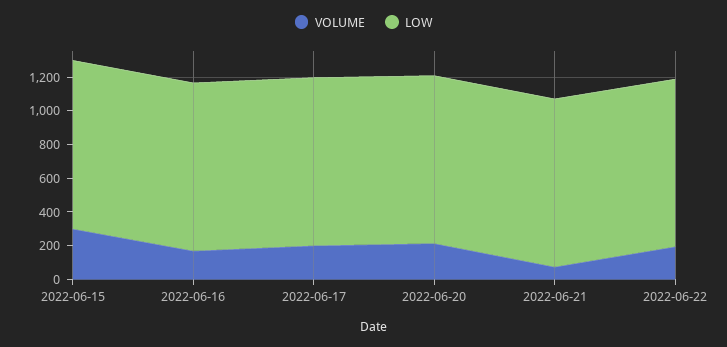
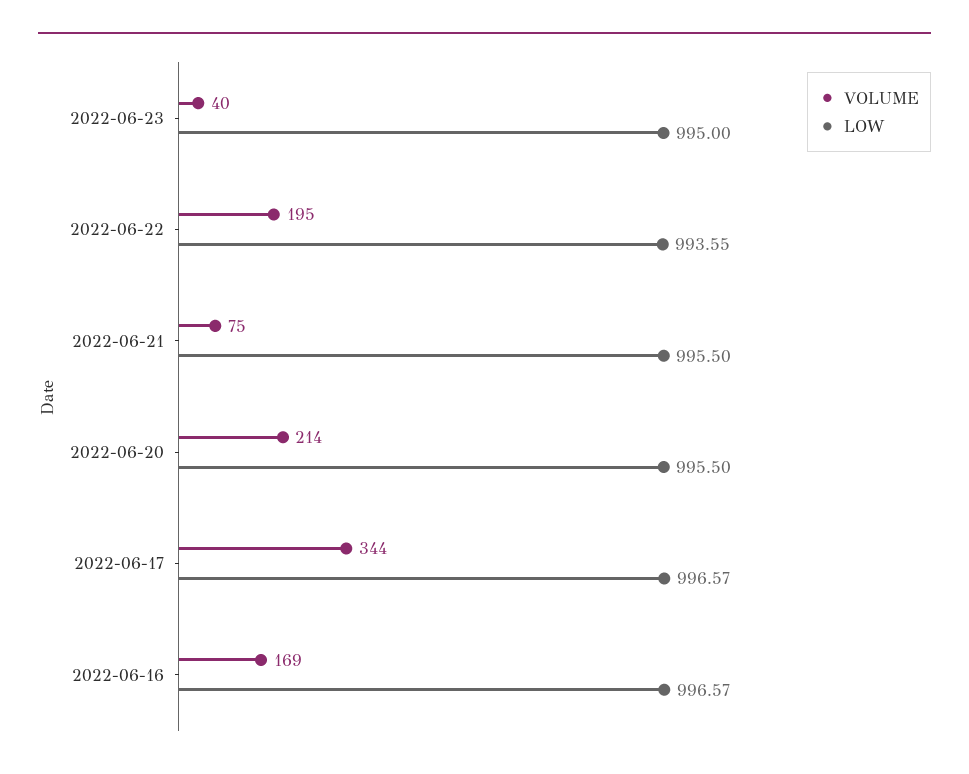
VOLUME, 2022-06-15: 300 -> none
LOW, 2022-06-15: 1000 -> none
VOLUME, 2022-06-17: 200 -> 344
VOLUME, 2022-06-23: none -> 40
LOW, 2022-06-23: none -> 995

